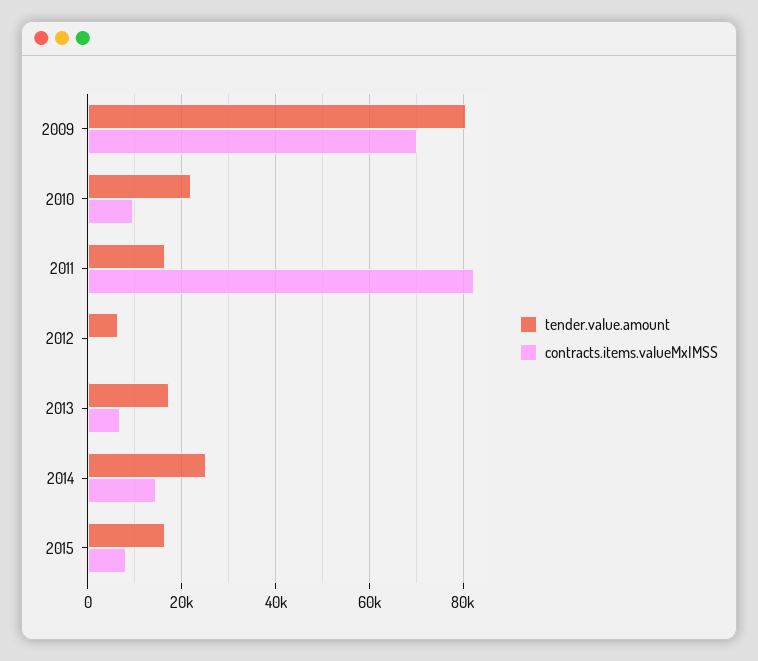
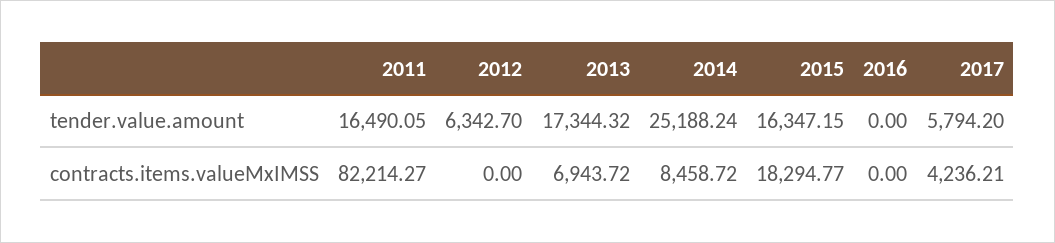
tender.value.amount, 2009: 80000 -> none
contracts.items.valueMxIMSS, 2009: 70000 -> none
tender.value.amount, 2010: 22000 -> none
contracts.items.valueMxIMSS, 2010: 10000 -> none
contracts.items.valueMxIMSS, 2014: 14000 -> 8458.72
contracts.items.valueMxIMSS, 2015: 8000 -> 18294.77
tender.value.amount, 2016: none -> 0
tender.value.amount, 2017: none -> 5794.2
contracts.items.valueMxIMSS, 2016: none -> 0
contracts.items.valueMxIMSS, 2017: none -> 4236.21

